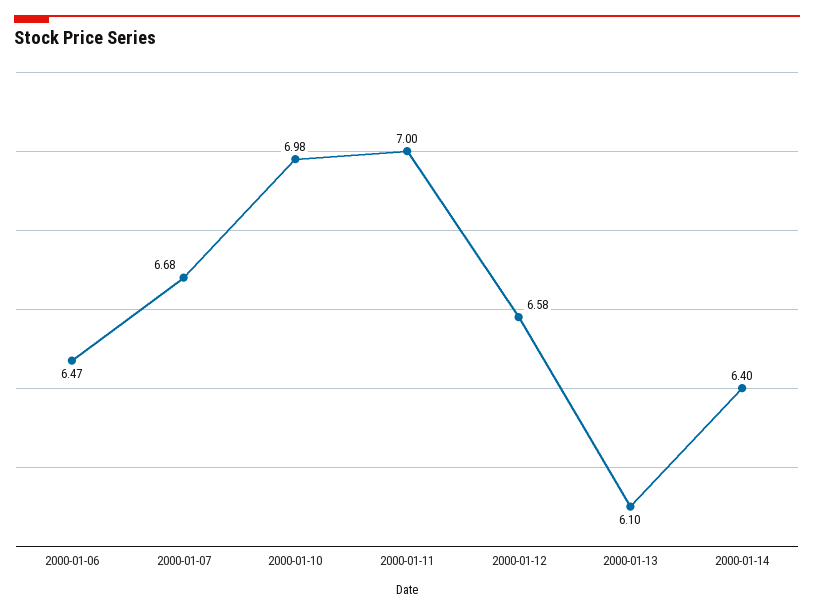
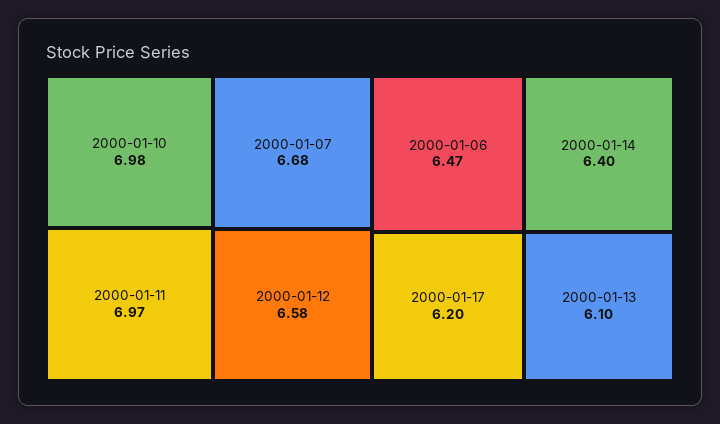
2000-01-11: 7 -> 6.97
2000-01-17: none -> 6.2

